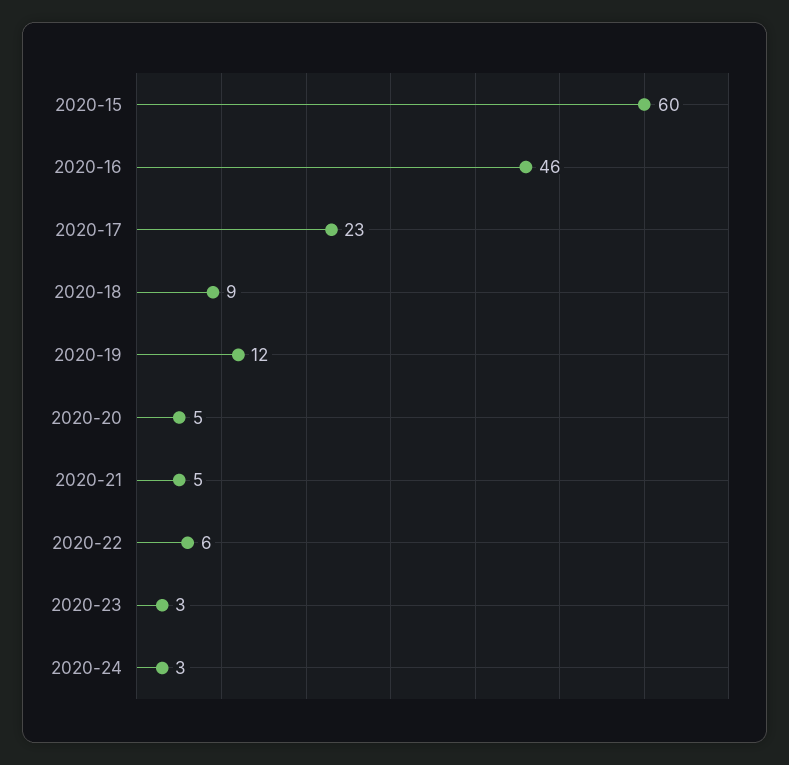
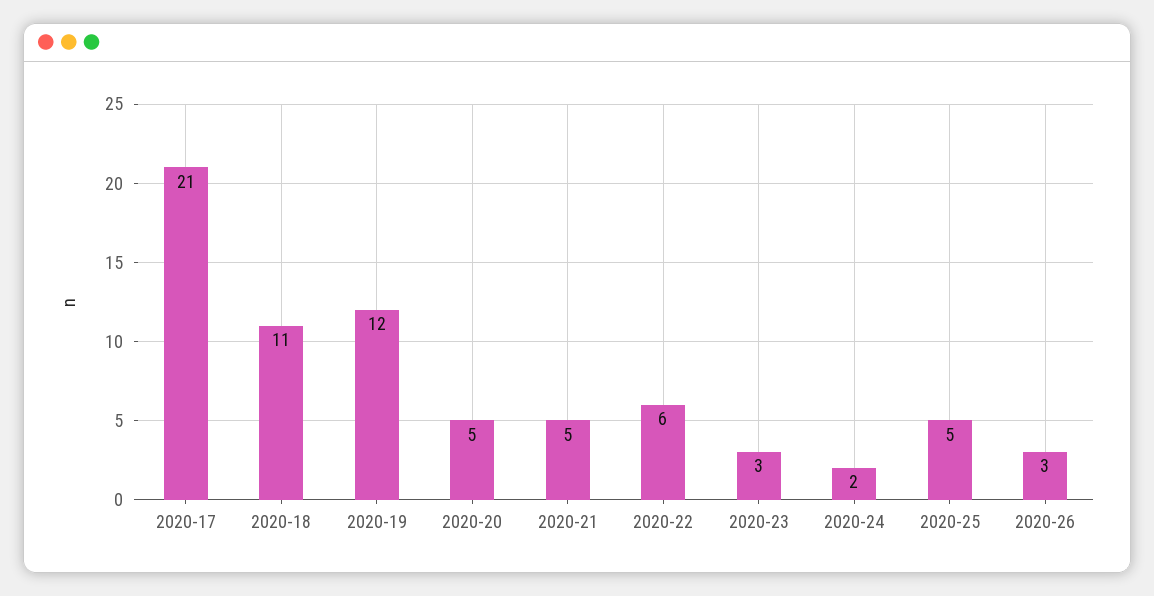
2020-15: 60 -> none
2020-16: 46 -> none
2020-17: 23 -> 21
2020-18: 9 -> 11
2020-24: 3 -> 2
2020-25: none -> 5
2020-26: none -> 3

